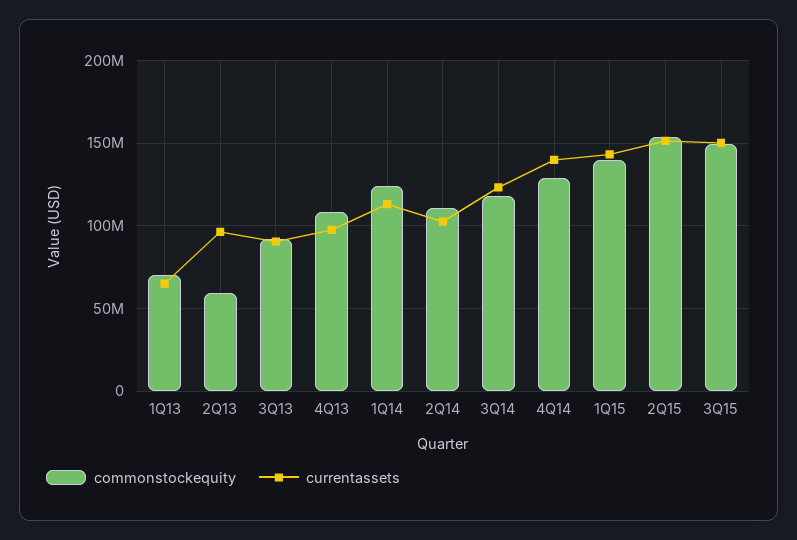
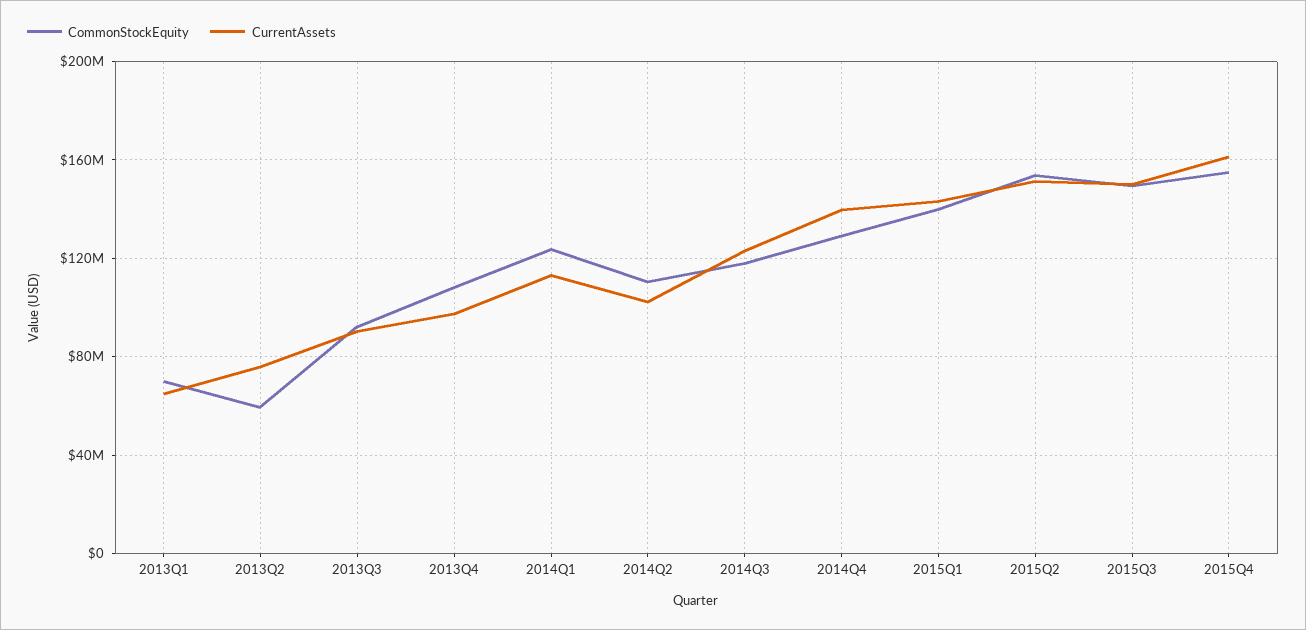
currentassets, 2Q13: 95000000 -> 75000000
commonstockequity, 2015Q4: none -> 155000000
currentassets, 2015Q4: none -> 160000000

